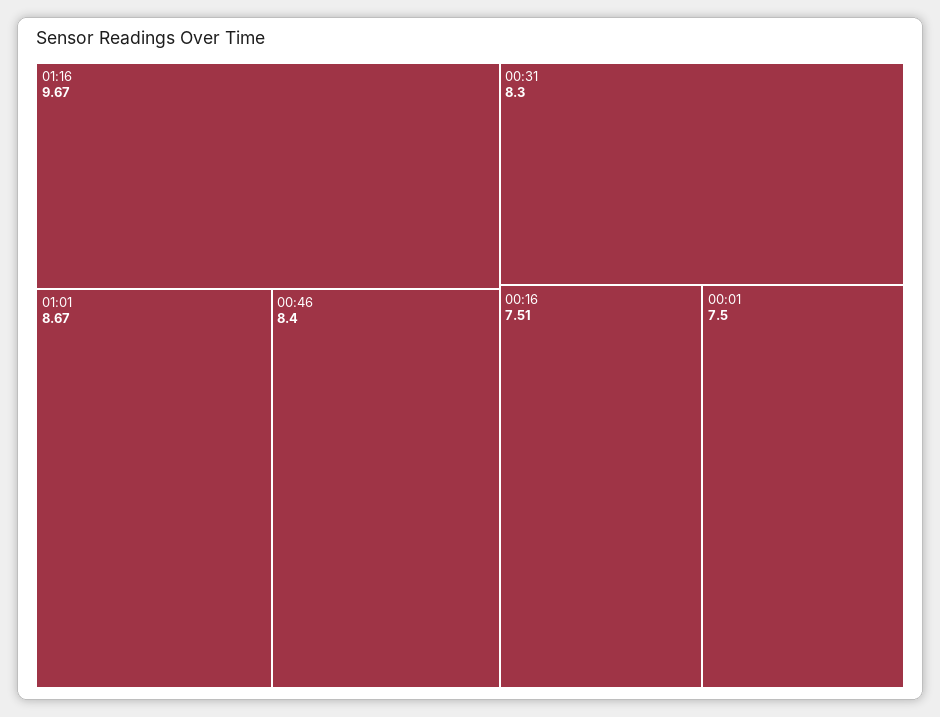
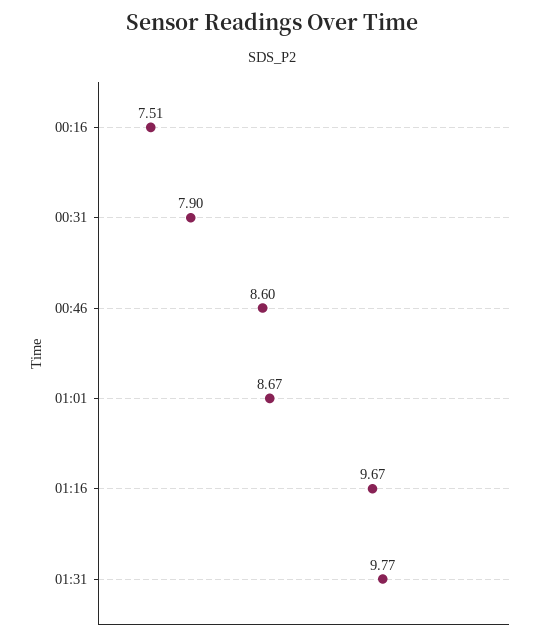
00:46: 8.4 -> 8.6
00:31: 8.3 -> 7.9
00:01: 7.5 -> none
01:31: none -> 9.77

